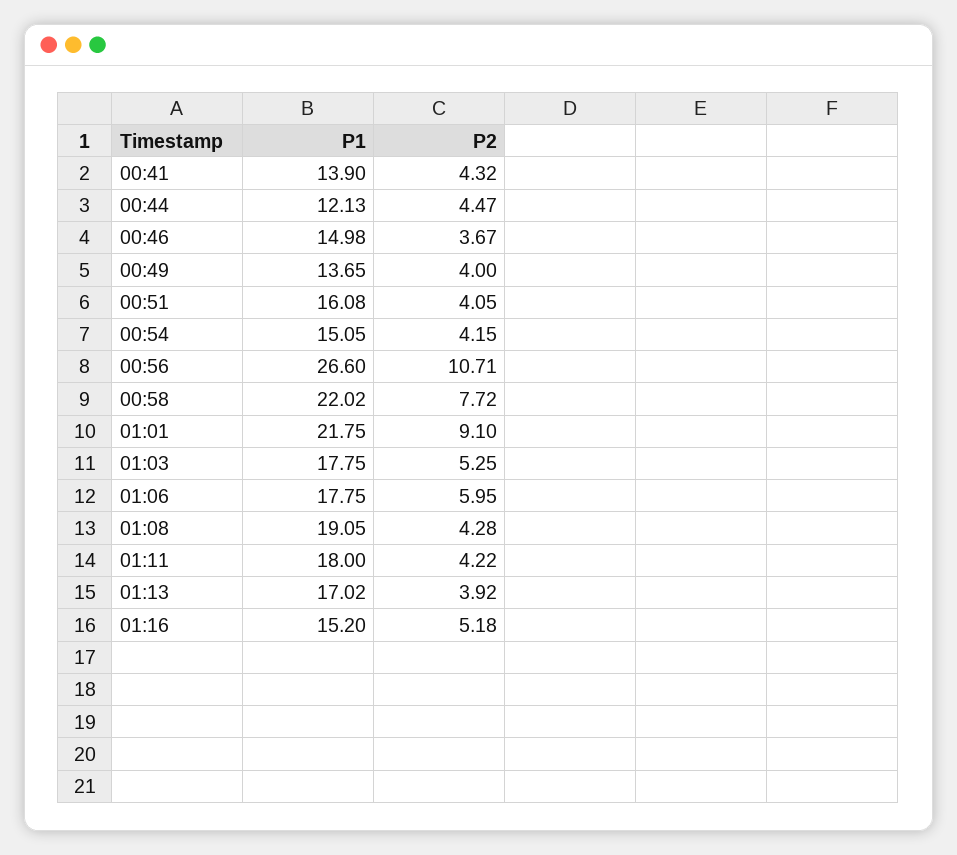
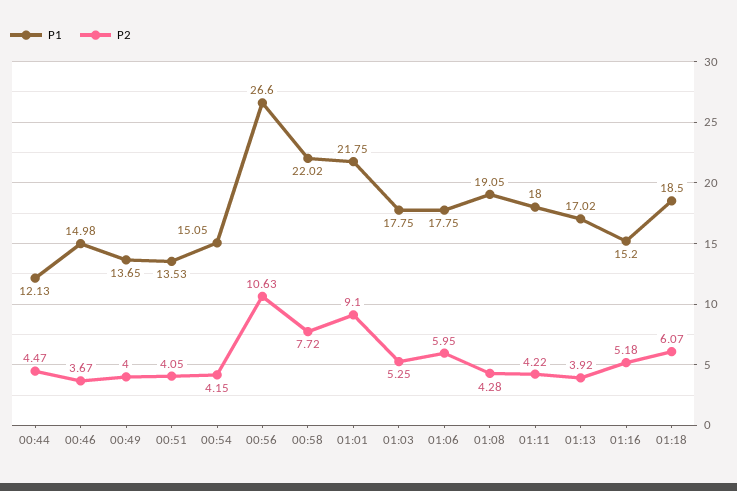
P1, 00:41: 13.9 -> none
P2, 00:41: 4.32 -> none
P1, 00:51: 16.08 -> 13.53
P2, 00:56: 10.71 -> 10.63
P1, 01:18: none -> 18.5
P2, 01:18: none -> 6.07

